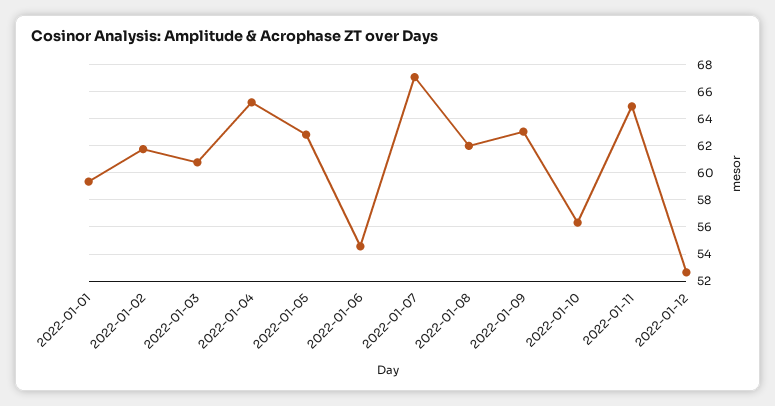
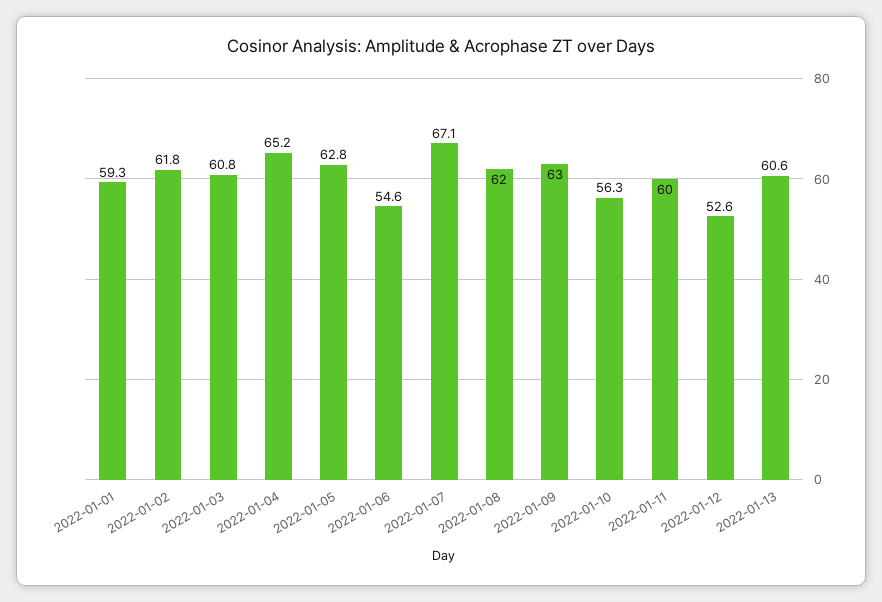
2022-01-11: 65 -> 60
2022-01-13: none -> 60.6

